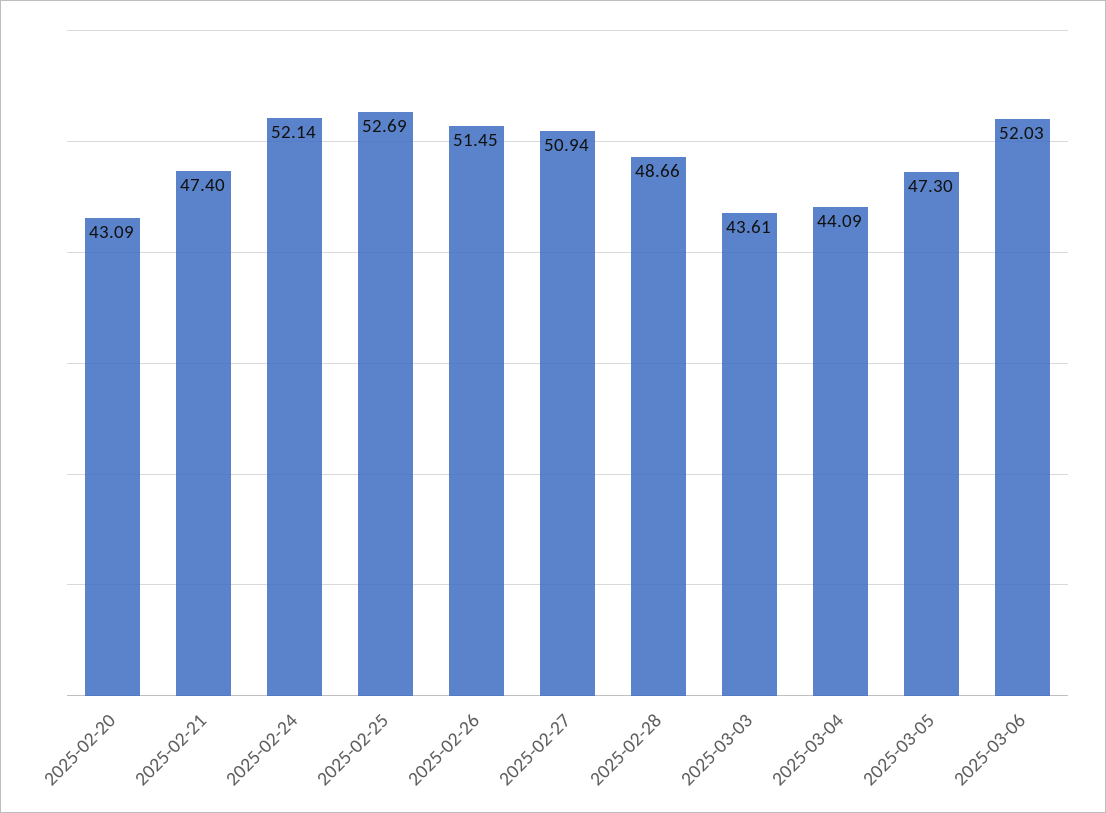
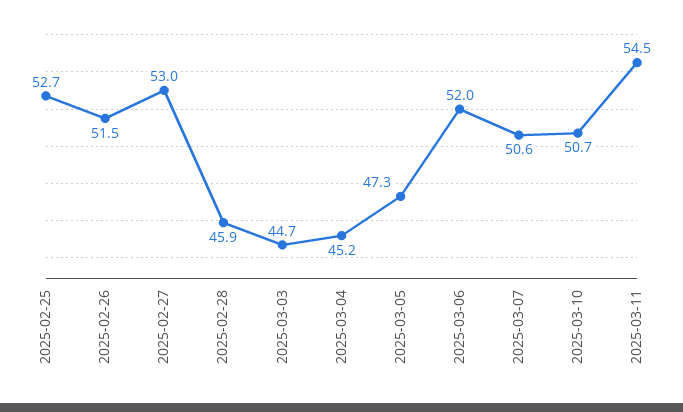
2025-02-20: 43.09 -> none
2025-02-21: 47.4 -> none
2025-02-24: 52.14 -> none
2025-02-27: 50.94 -> 53
2025-02-28: 48.66 -> 45.9
2025-03-03: 43.61 -> 44.7
2025-03-04: 44.09 -> 45.2
2025-03-07: none -> 50.6
2025-03-10: none -> 50.7
2025-03-11: none -> 54.5

